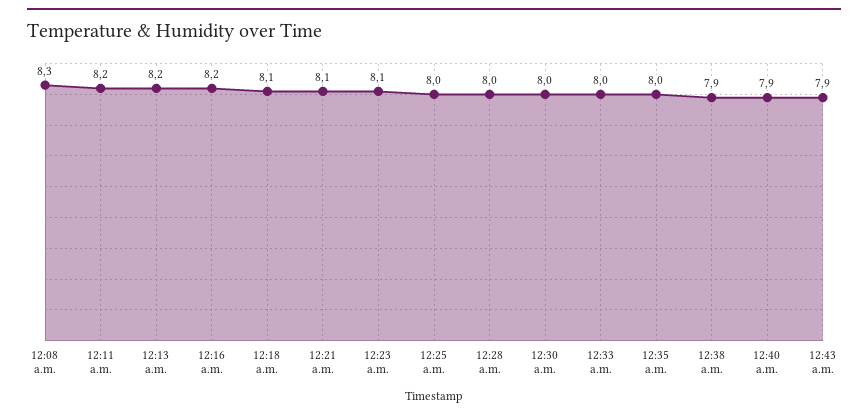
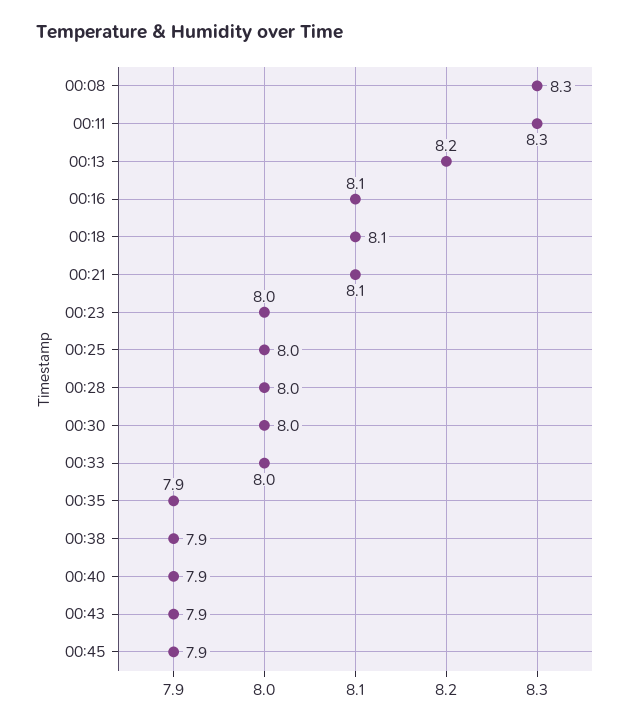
12:11 a.m.: 8.2 -> 8.3
12:16 a.m.: 8.2 -> 8.1
12:23 a.m.: 8.1 -> 8
12:35 a.m.: 8 -> 7.9
00:45: none -> 7.9

